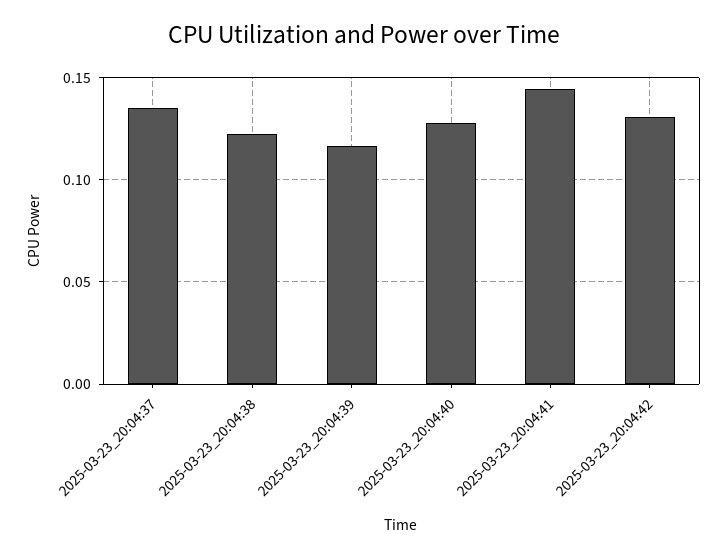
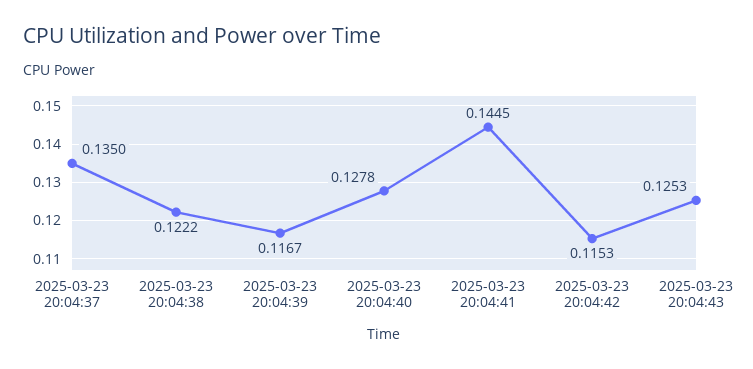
2025-03-23_20:04:42: 0.13 -> 0.1153
2025-03-23 20:04:43: none -> 0.1253

